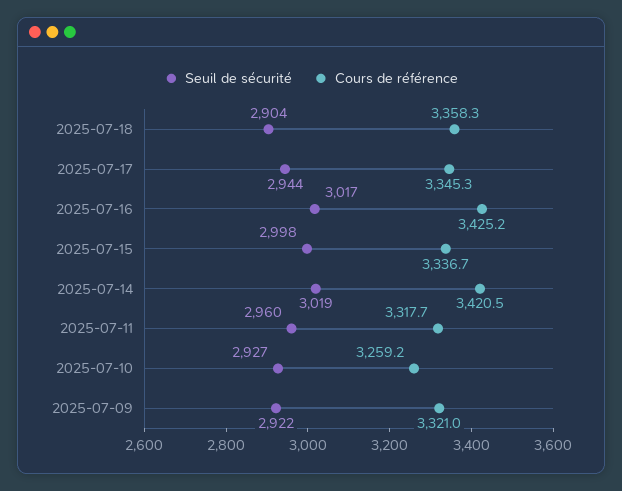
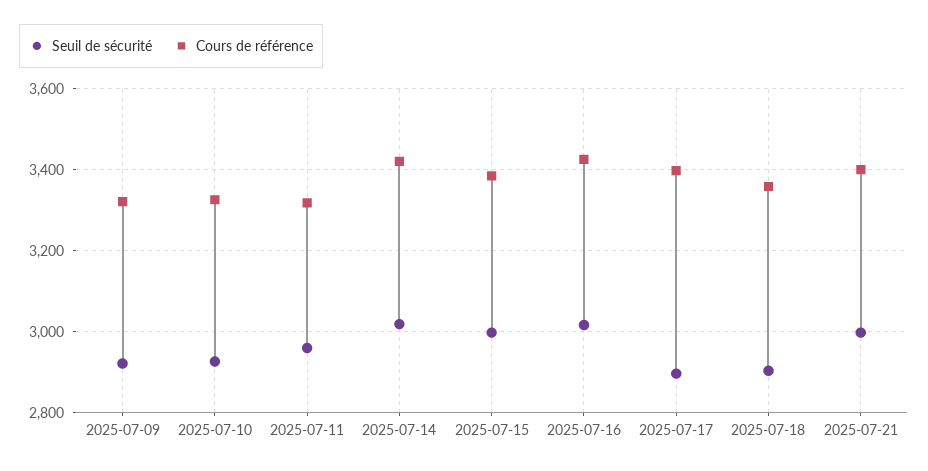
Seuil de sécurité, 2025-07-17: 2944 -> 2900
Cours de référence, 2025-07-17: 3345.3 -> 3400
Cours de référence, 2025-07-15: 3336.7 -> 3380
Cours de référence, 2025-07-10: 3259.2 -> 3320
Seuil de sécurité, 2025-07-21: none -> 3000
Cours de référence, 2025-07-21: none -> 3400

